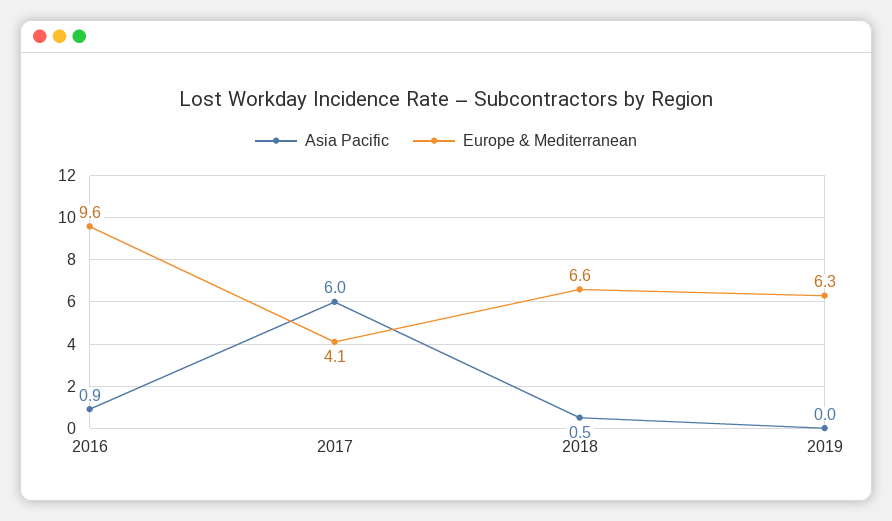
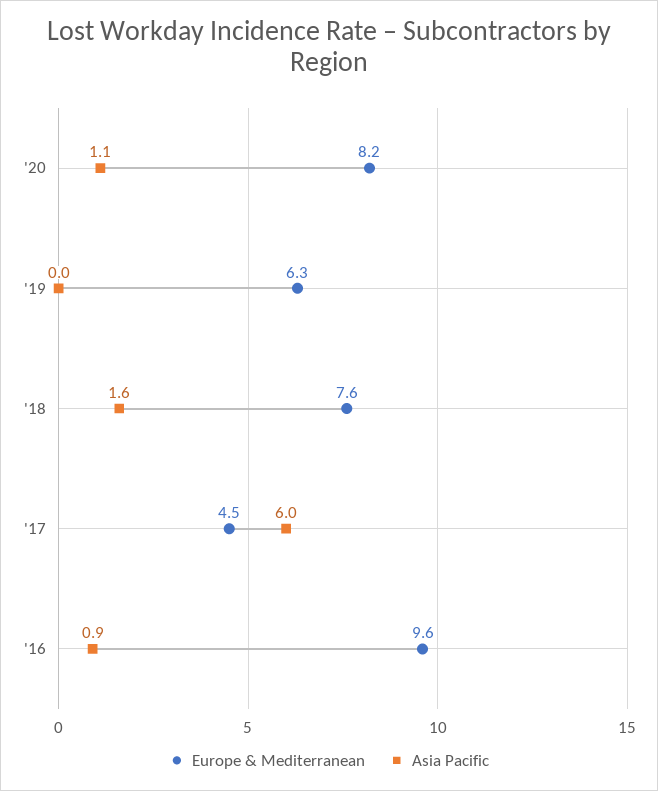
Europe & Mediterranean, 2017: 4.1 -> 4.5
Asia Pacific, 2018: 0.5 -> 1.6
Europe & Mediterranean, 2018: 6.6 -> 7.6
Europe & Mediterranean, '20: none -> 8.2
Asia Pacific, '20: none -> 1.1

